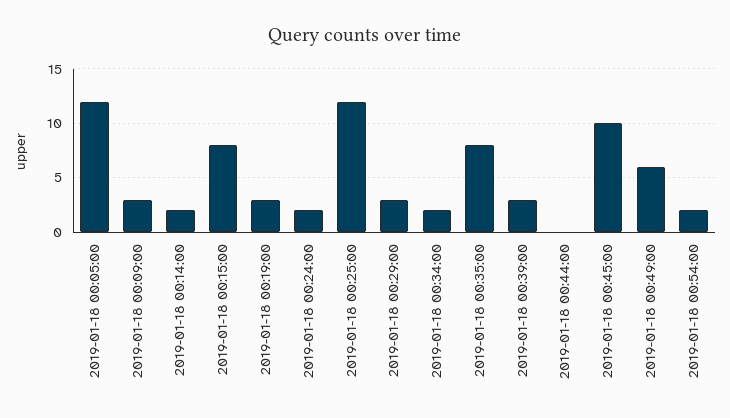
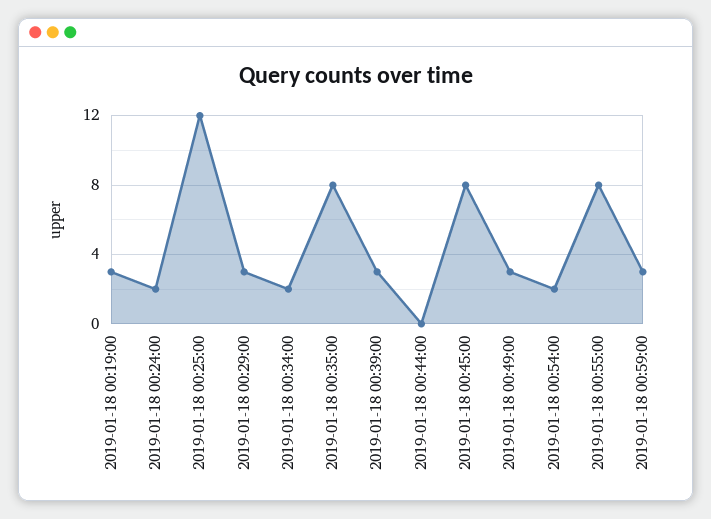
2019-01-18 00:05:00: 12 -> none
2019-01-18 00:09:00: 3 -> none
2019-01-18 00:14:00: 2 -> none
2019-01-18 00:15:00: 8 -> none
2019-01-18 00:45:00: 10 -> 8
2019-01-18 00:49:00: 6 -> 3
2019-01-18 00:55:00: none -> 8
2019-01-18 00:59:00: none -> 3

